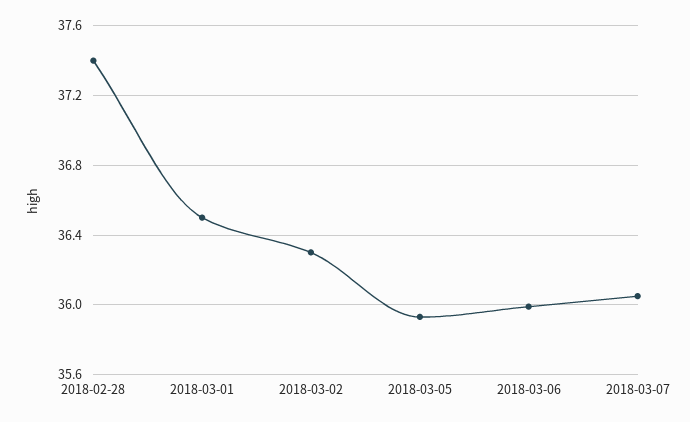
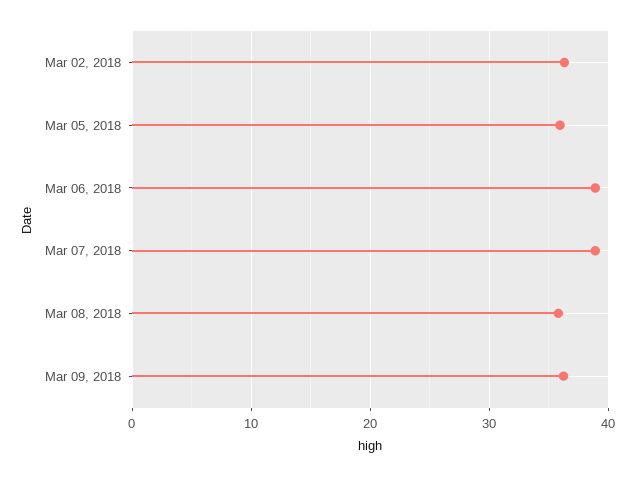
2018-02-28: 37.4 -> none
2018-03-01: 36.5 -> none
2018-03-06: 36 -> 39
2018-03-07: 36.05 -> 39
Mar 08, 2018: none -> 36
Mar 09, 2018: none -> 36

